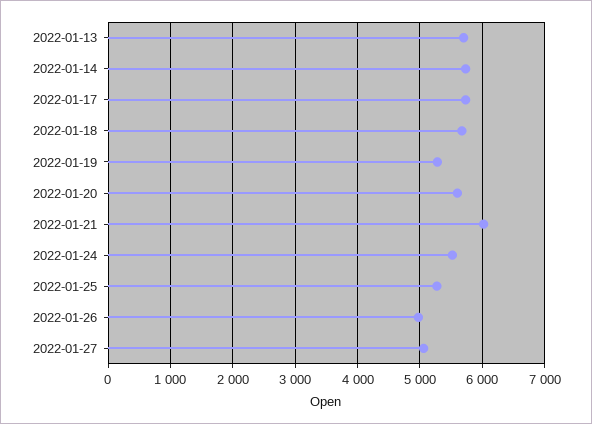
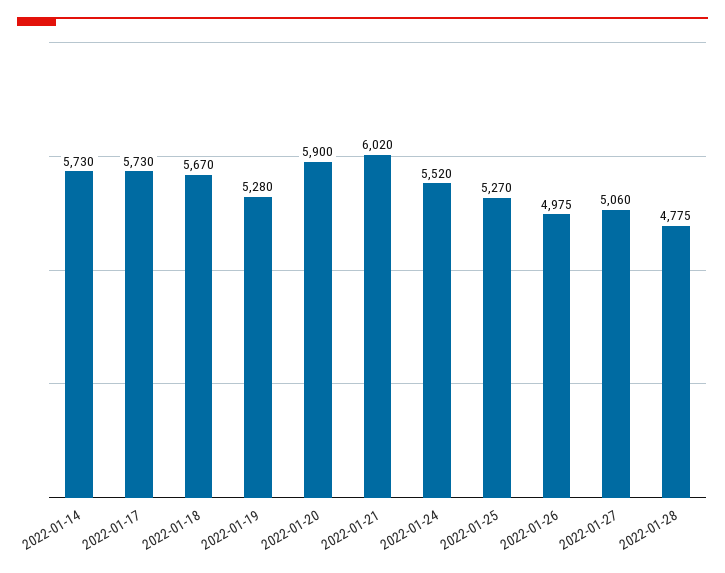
2022-01-13: 5700 -> none
2022-01-20: 5600 -> 5900
2022-01-28: none -> 4775

